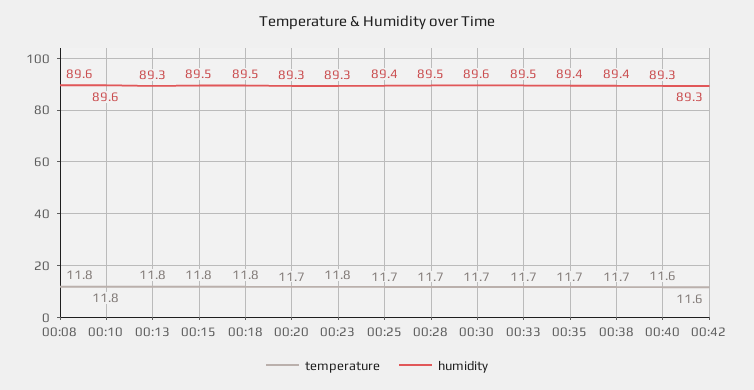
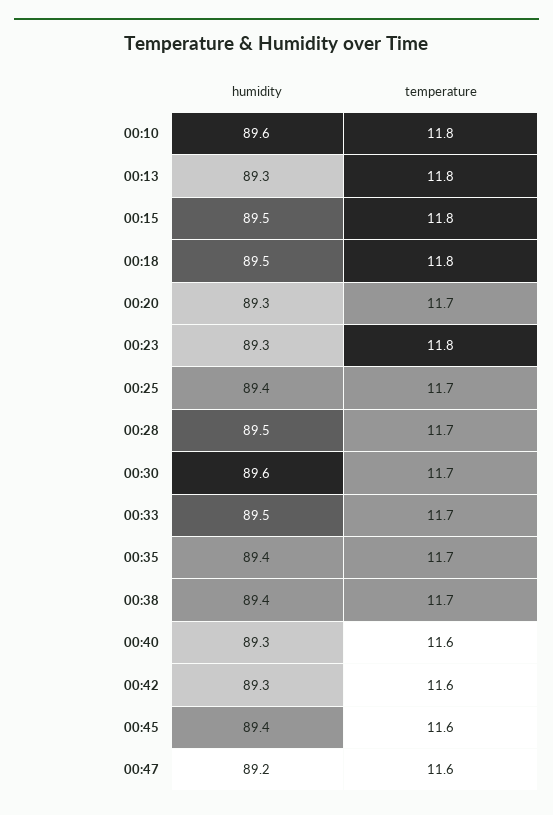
temperature, 00:08: 11.8 -> none
humidity, 00:08: 89.6 -> none
humidity, 00:45: none -> 89.4
temperature, 00:45: none -> 11.6
humidity, 00:47: none -> 89.2
temperature, 00:47: none -> 11.6

